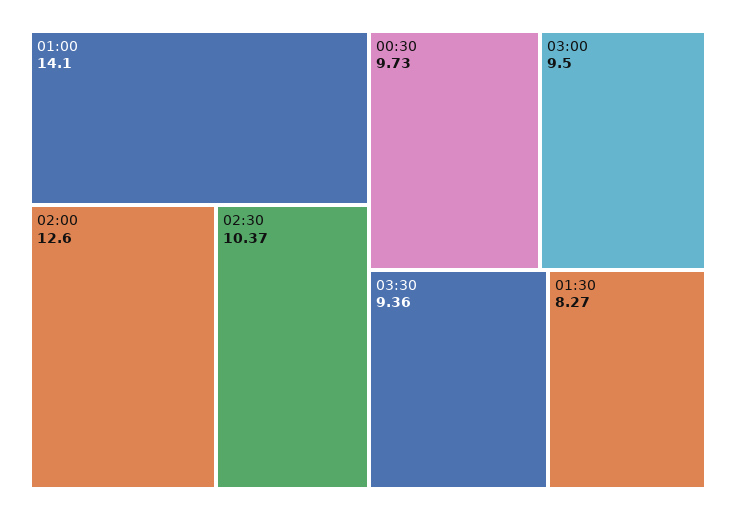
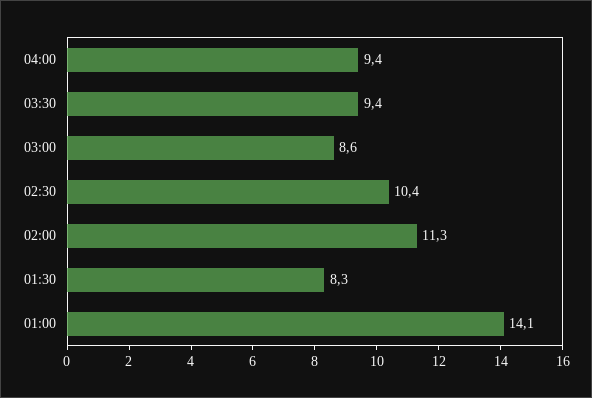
02:00: 12.6 -> 11.3
00:30: 9.73 -> none
03:00: 9.5 -> 8.6
04:00: none -> 9.4

